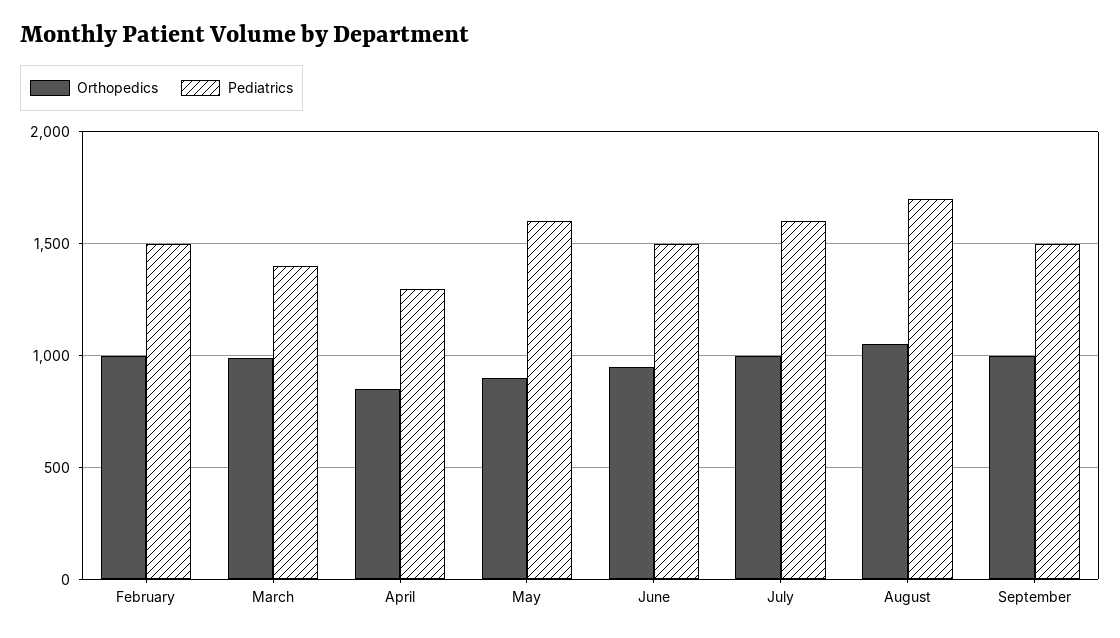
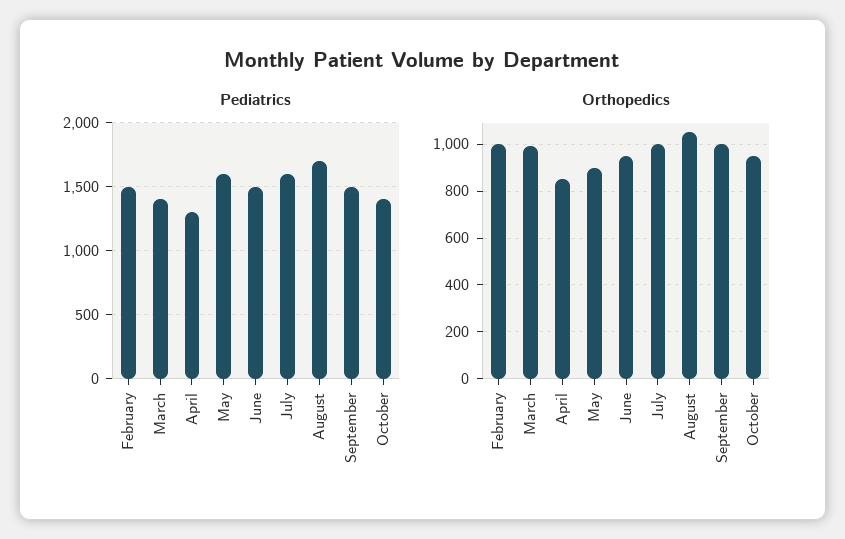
Pediatrics, October: none -> 1400
Orthopedics, October: none -> 950

